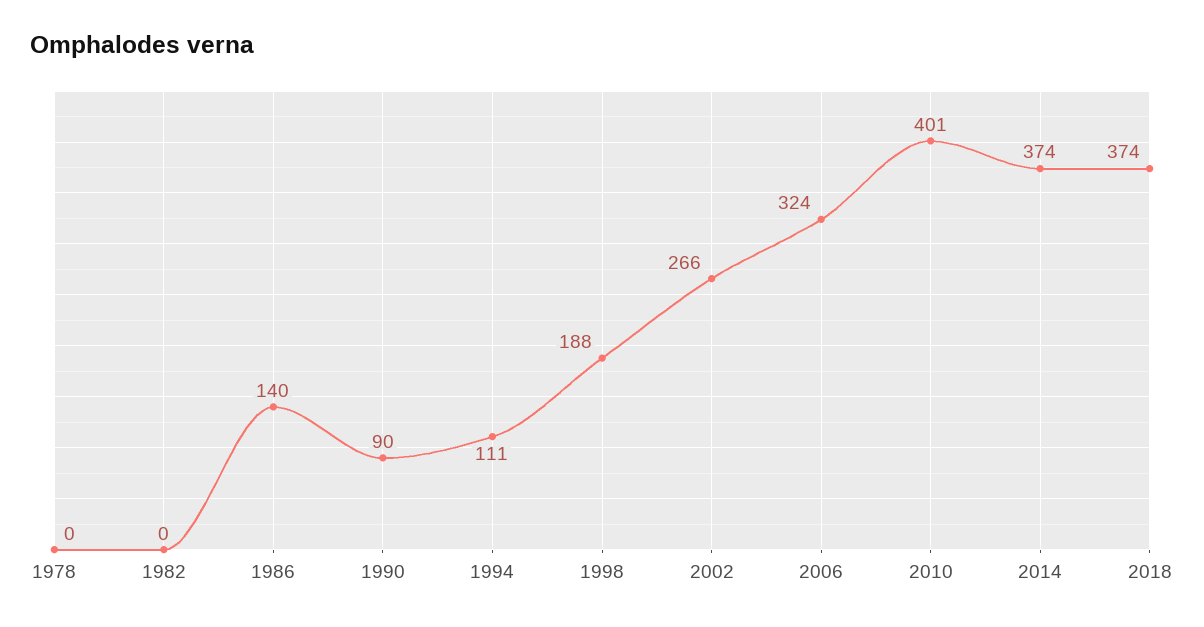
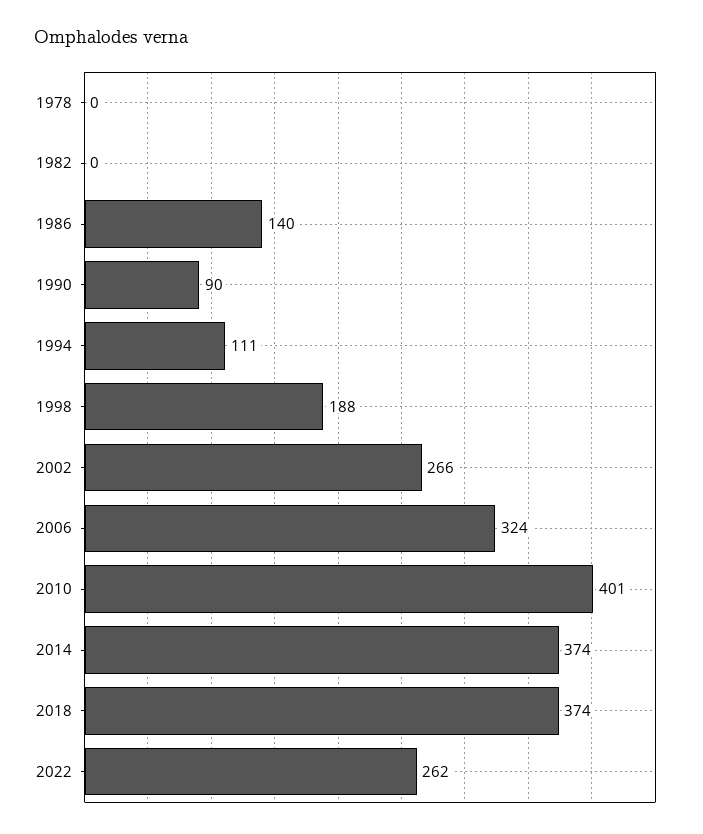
2022: none -> 262

